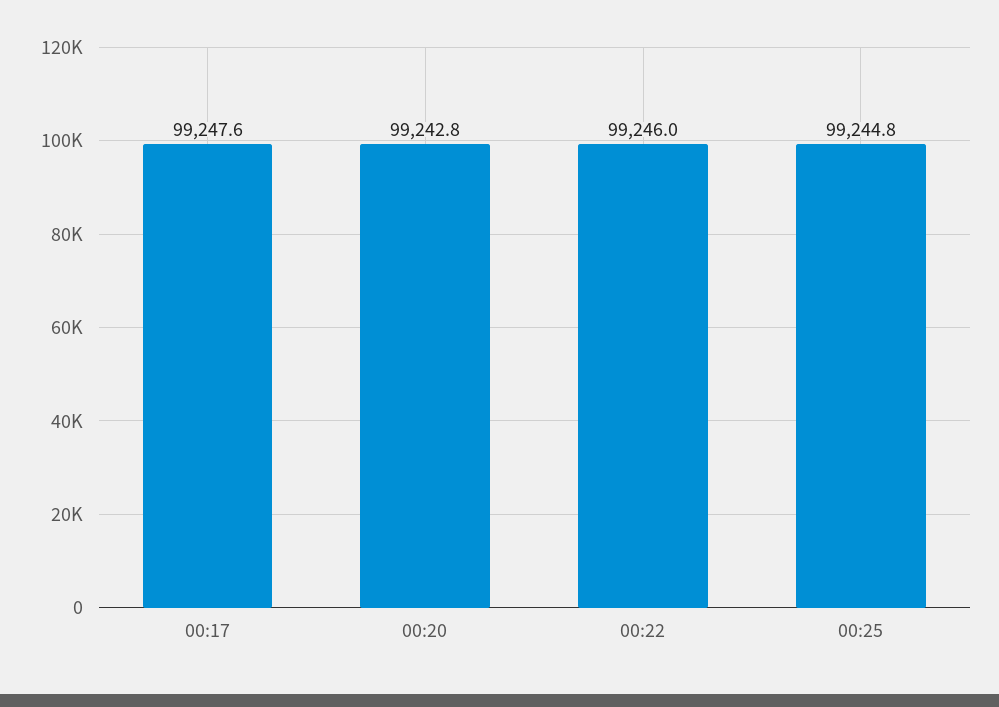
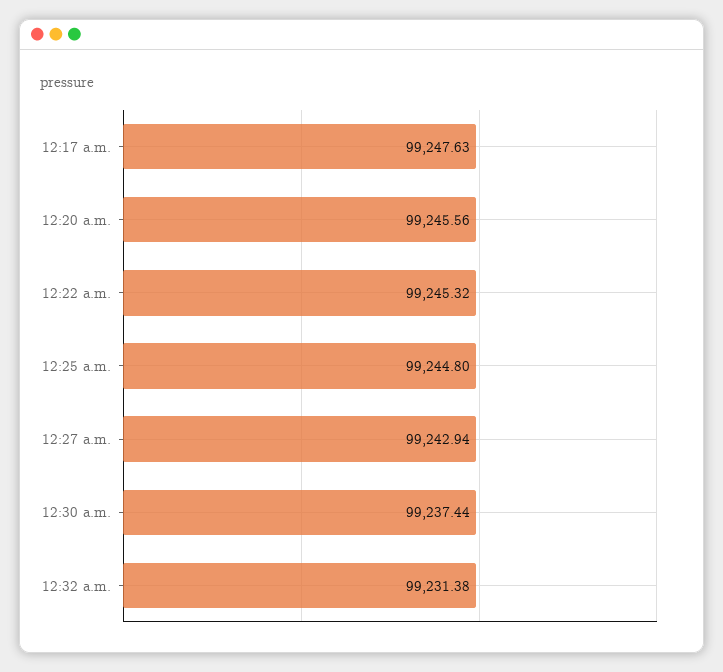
00:20: 99242.8 -> 99245.56
00:22: 99246 -> 99245.32
12:27 a.m.: none -> 99242.94
12:30 a.m.: none -> 99237.44
12:32 a.m.: none -> 99231.38

